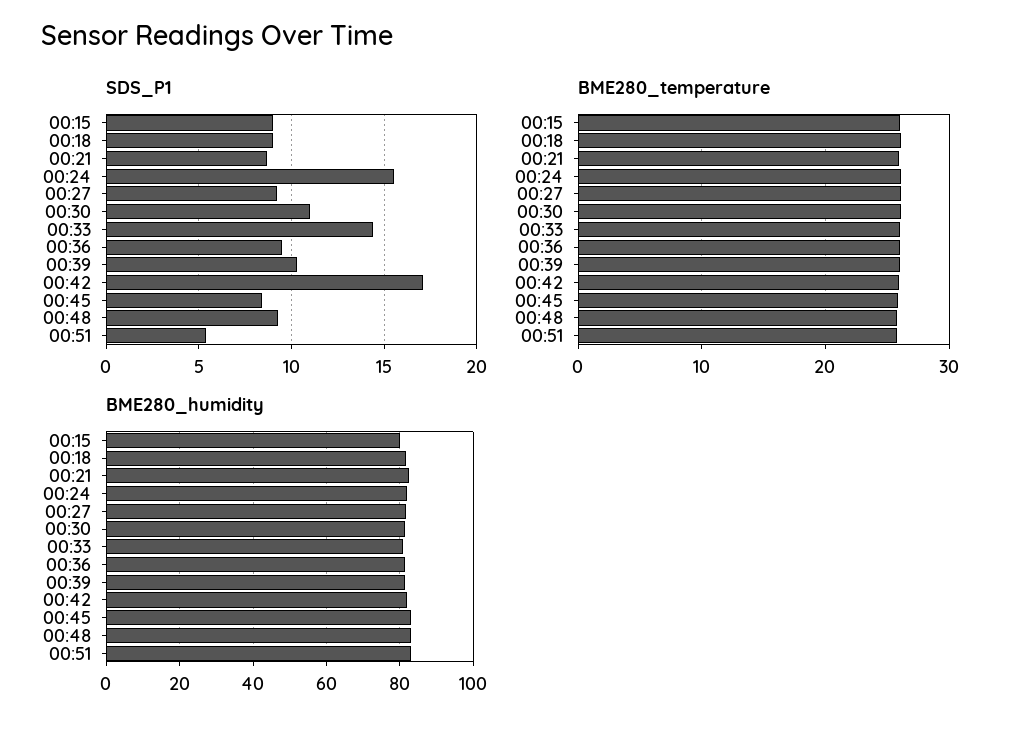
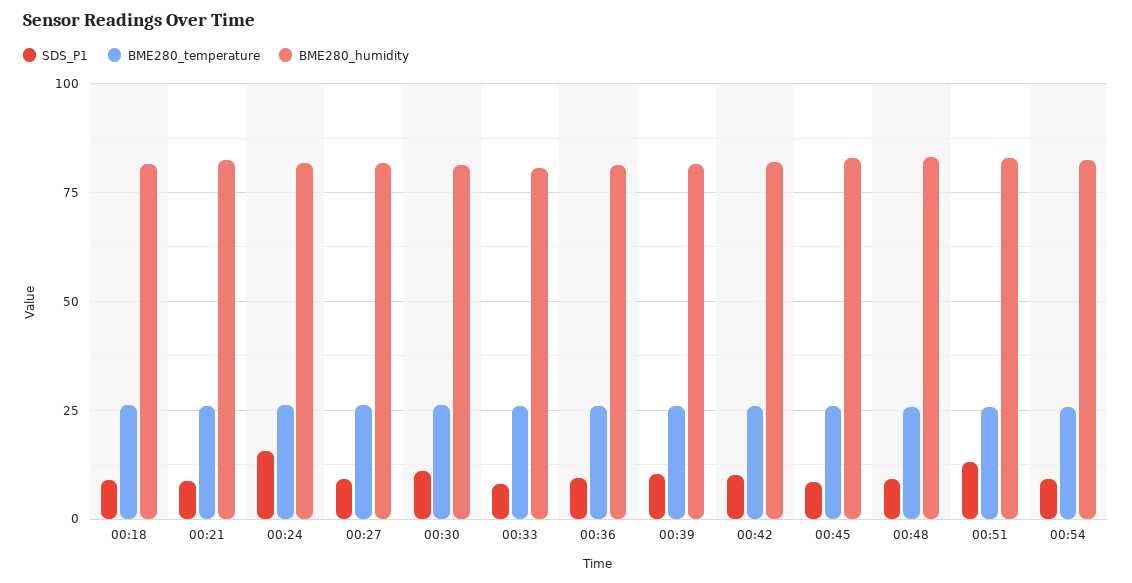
SDS_P1, 00:15: 9 -> none
SDS_P1, 00:33: 14.5 -> 7.5
SDS_P1, 00:42: 17 -> 10
SDS_P1, 00:51: 5.5 -> 12.5
BME280_temperature, 00:15: 26 -> none
BME280_humidity, 00:15: 80 -> none
SDS_P1, 00:54: none -> 10
BME280_temperature, 00:54: none -> 25
BME280_humidity, 00:54: none -> 82.5

